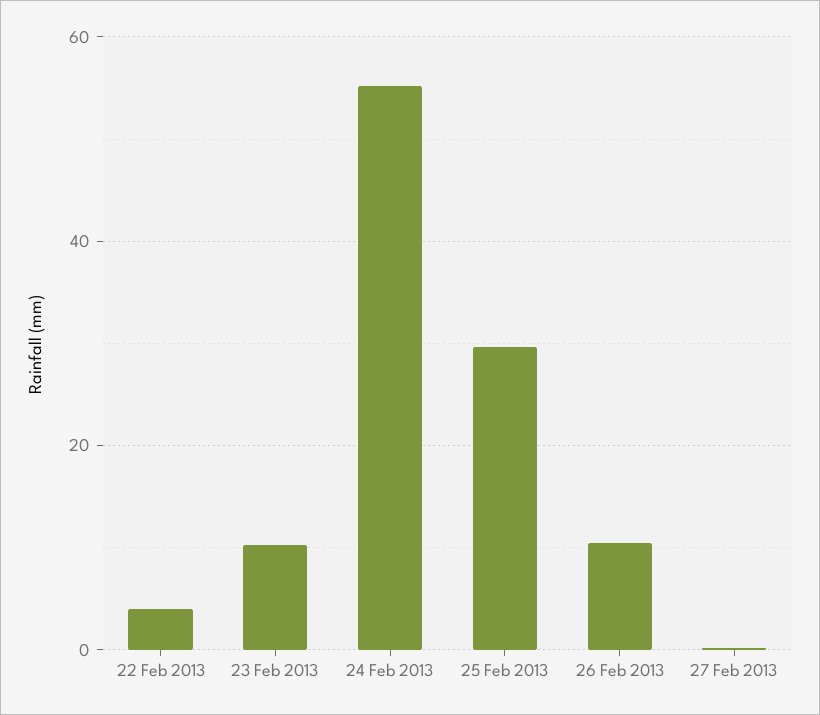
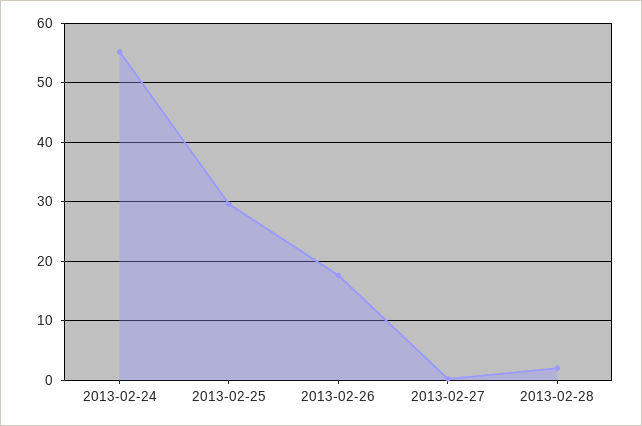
22 Feb 2013: 4 -> none
23 Feb 2013: 10 -> none
26 Feb 2013: 10 -> 18
2013-02-28: none -> 2

